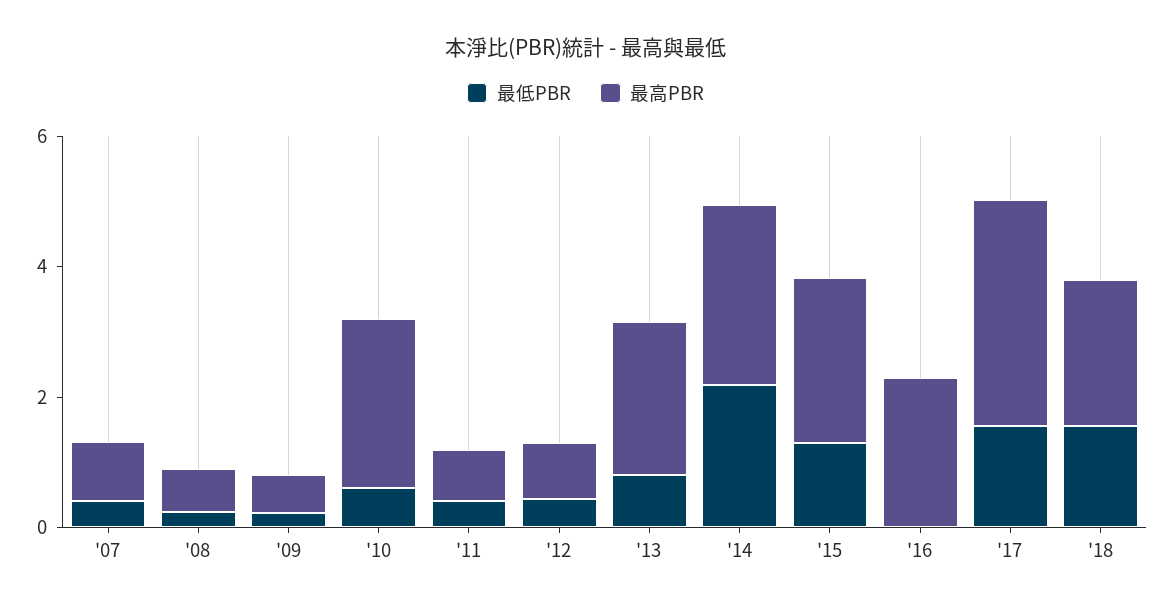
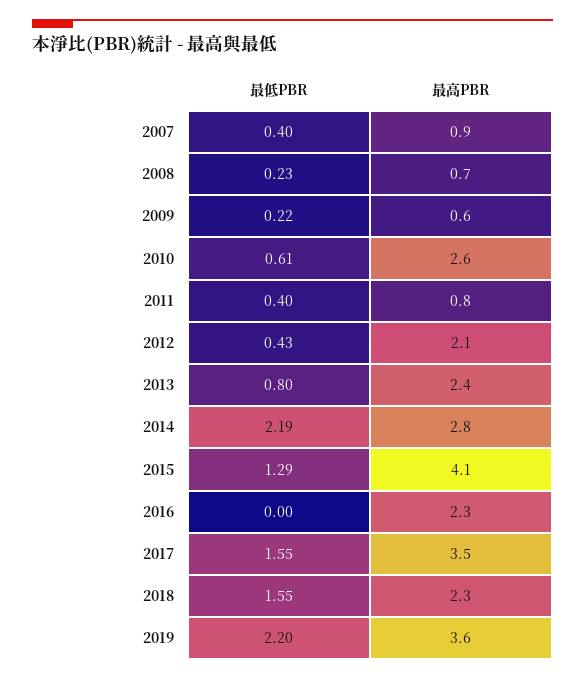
最高PBR, '12: 1 -> 2.1
最高PBR, '15: 2.5 -> 4.1
最低PBR, 2019: none -> 2.2
最高PBR, 2019: none -> 3.6

